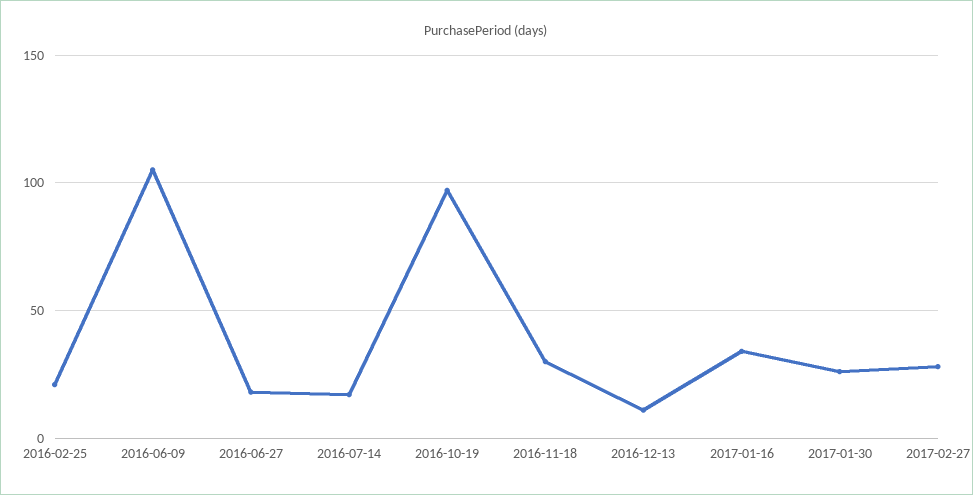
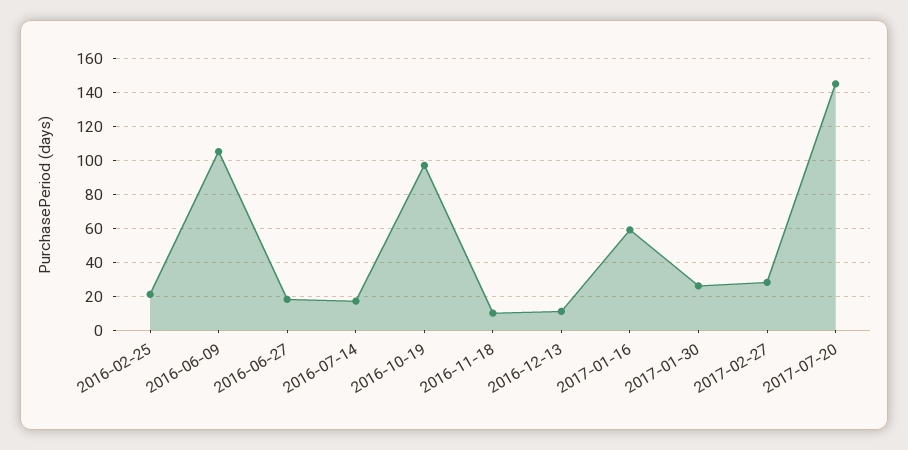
2016-11-18: 30 -> 10
2017-01-16: 35 -> 60
2017-07-20: none -> 145

